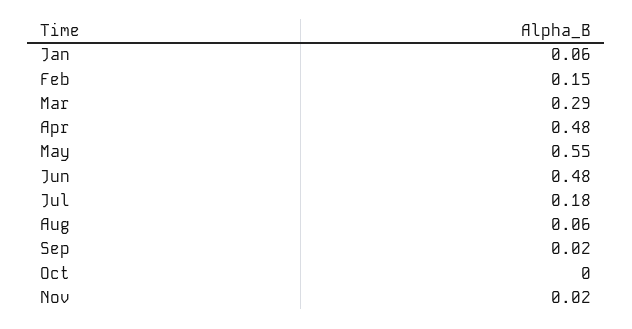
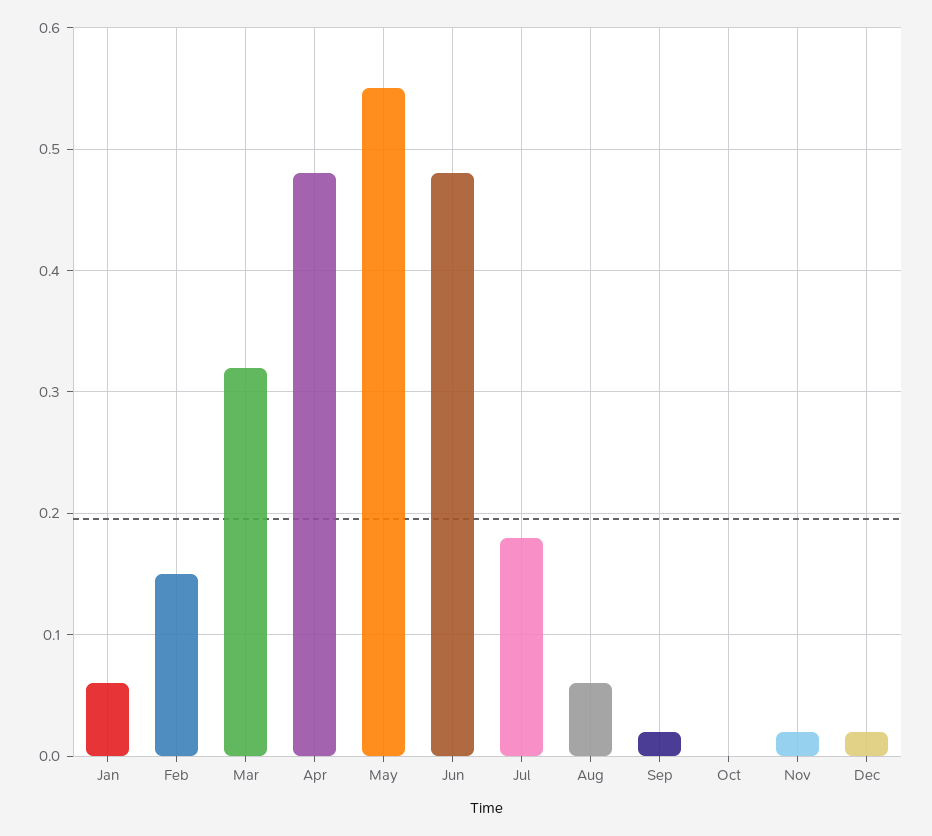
Mar: 0.29 -> 0.32
Dec: none -> 0.02

